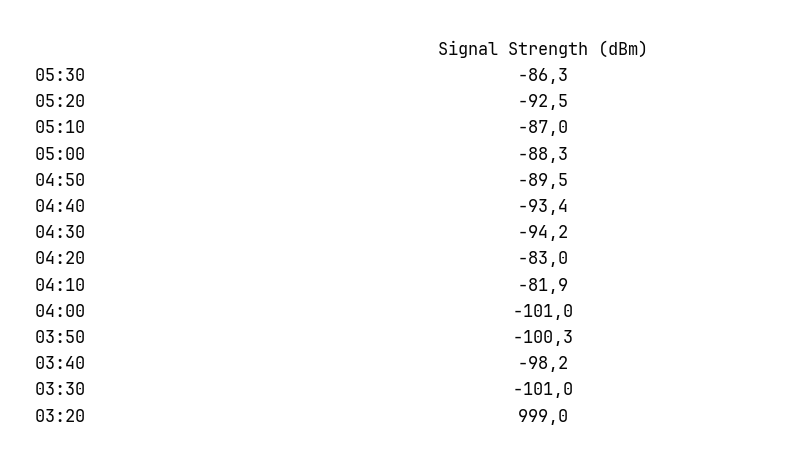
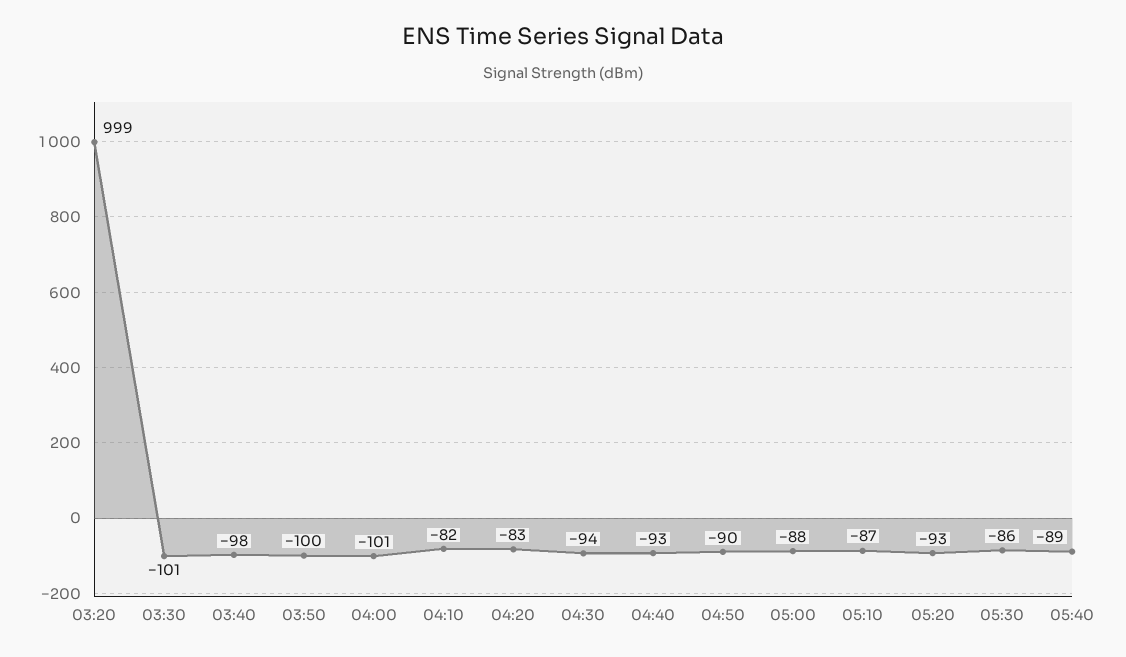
05:40: none -> -89

